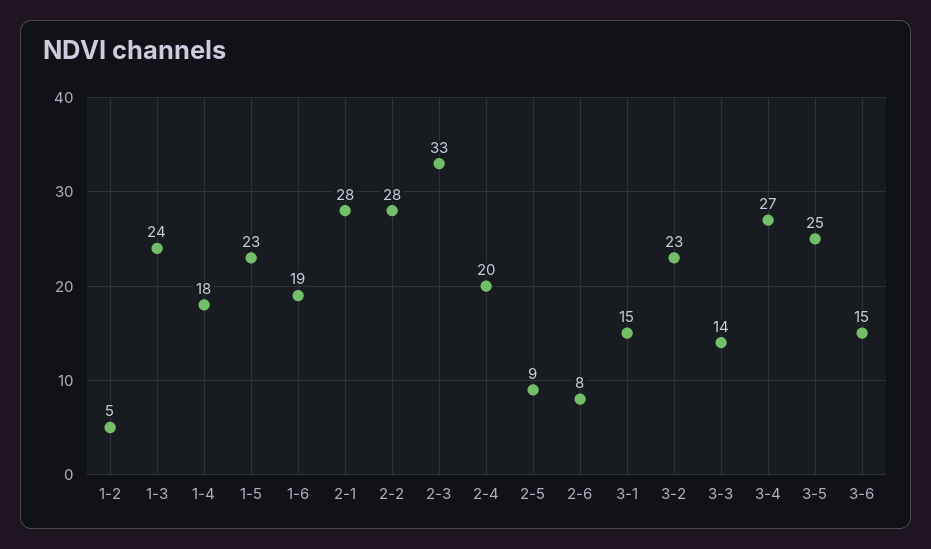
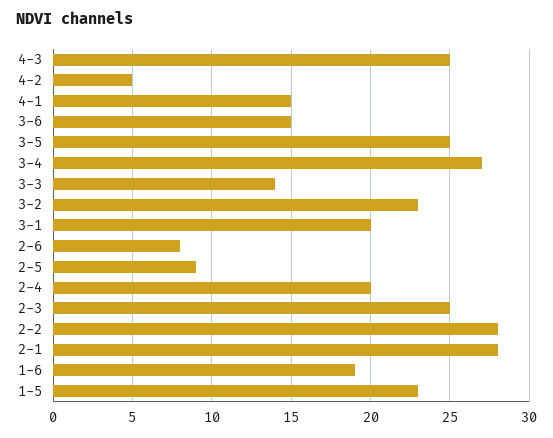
1-2: 5 -> none
1-3: 24 -> none
1-4: 18 -> none
2-3: 33 -> 25
3-1: 15 -> 20
4-3: none -> 25
4-2: none -> 5
4-1: none -> 15

